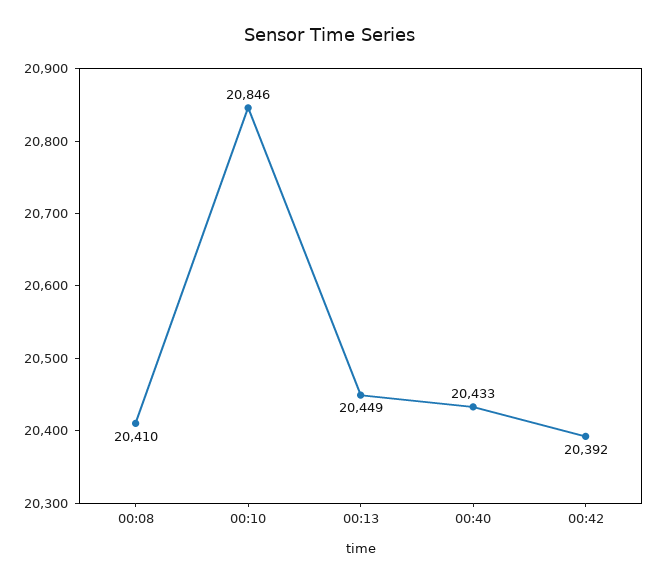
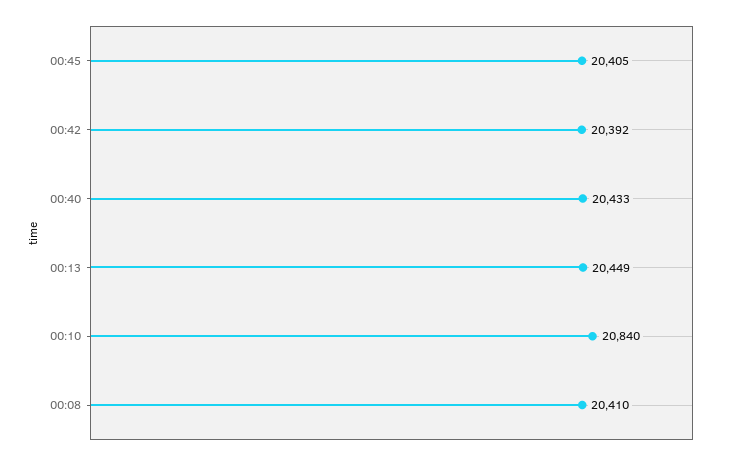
00:10: 20846 -> 20840
00:45: none -> 20405

